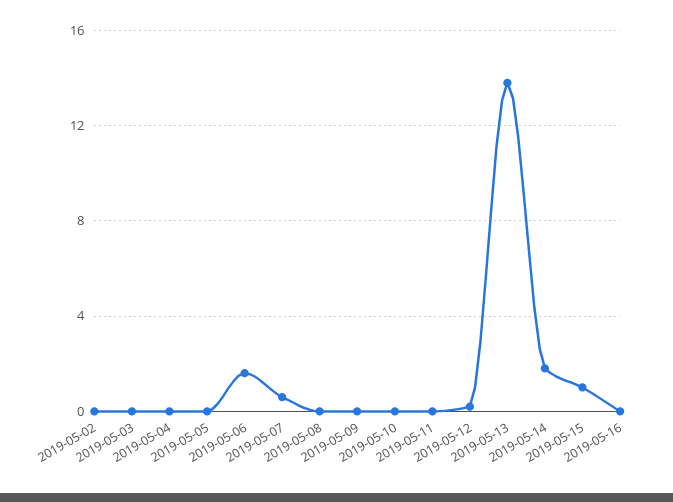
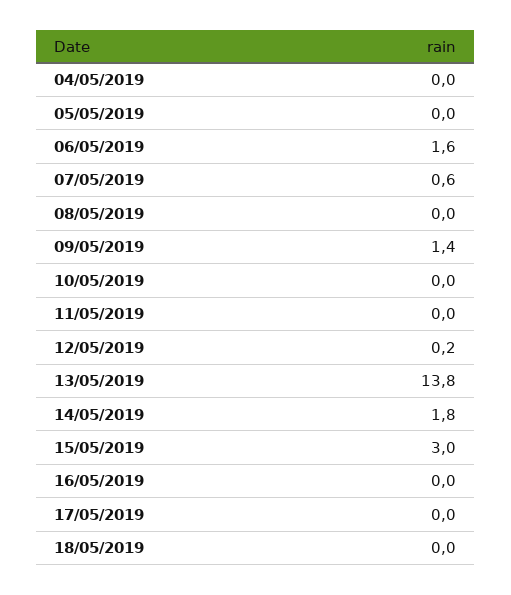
2019-05-02: 0 -> none
2019-05-03: 0 -> none
2019-05-09: 0 -> 1.4
2019-05-15: 1 -> 3
17/05/2019: none -> 0
18/05/2019: none -> 0

